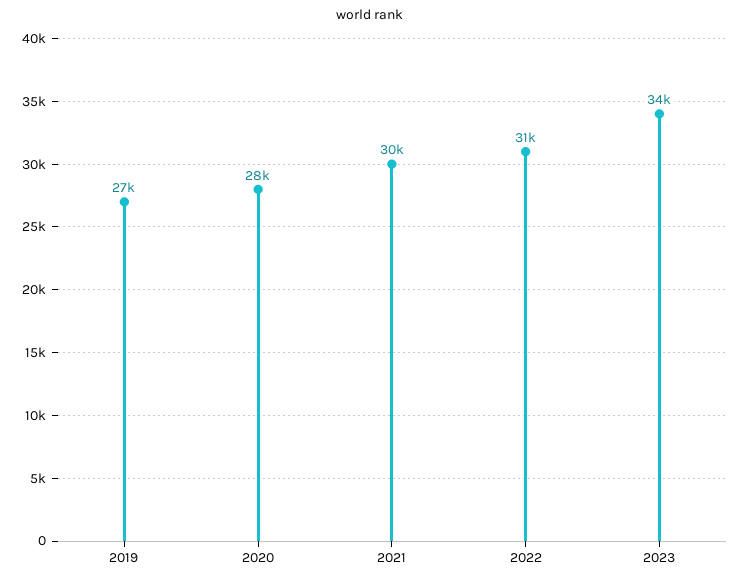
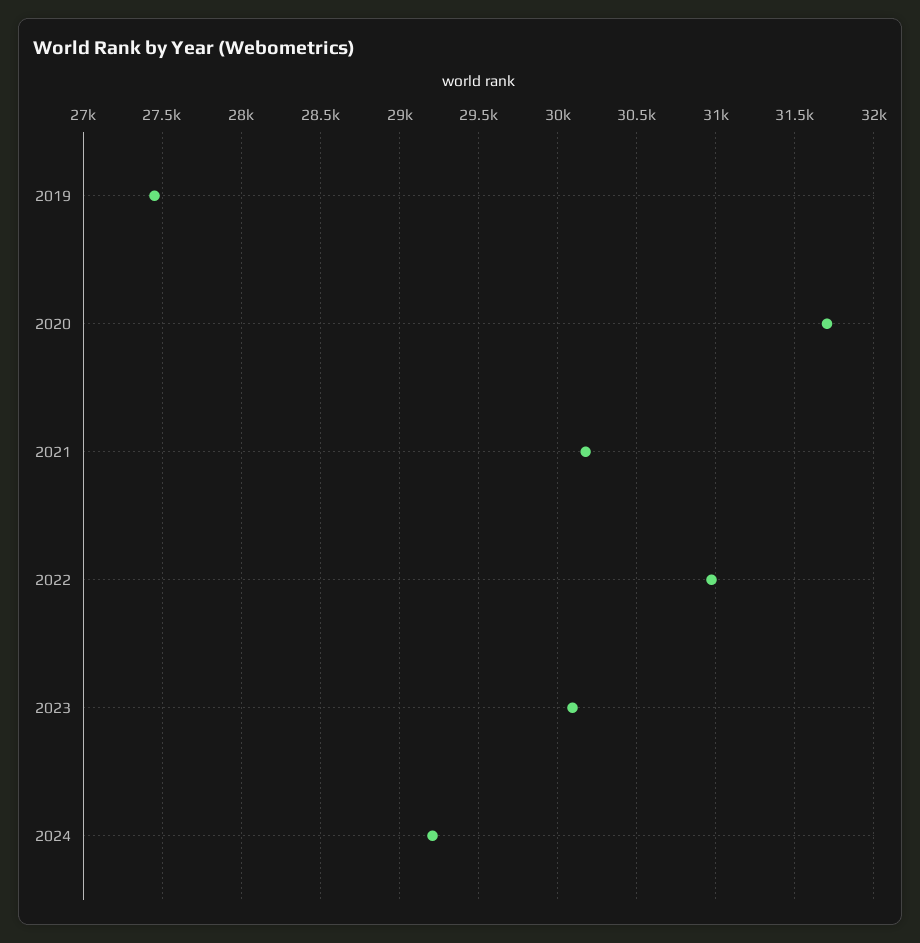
2020: 28000 -> 31700
2023: 34000 -> 30100
2024: none -> 29200

